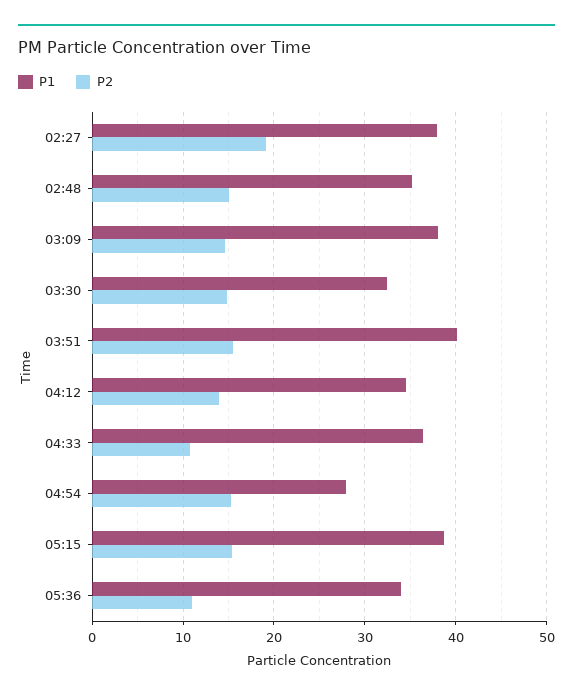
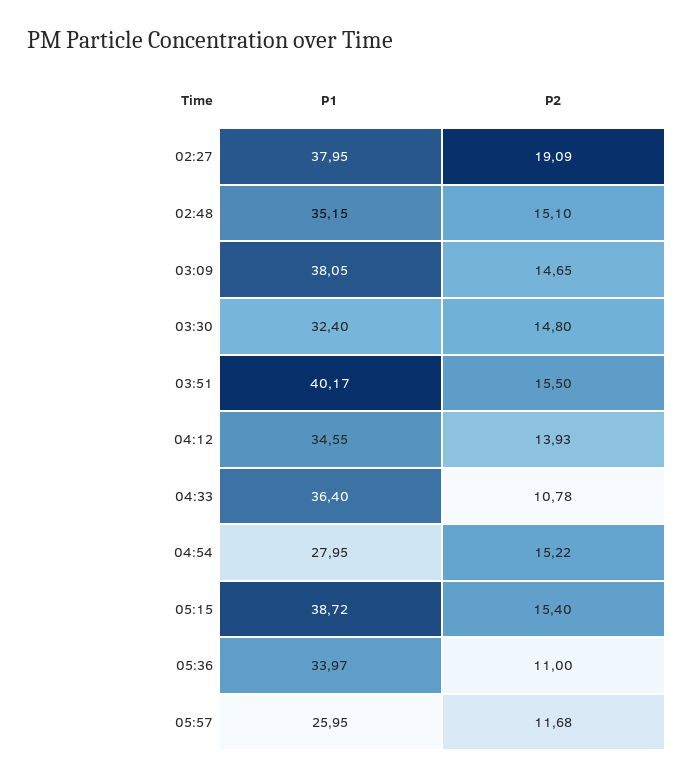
P1, 05:57: none -> 25.95
P2, 05:57: none -> 11.68

